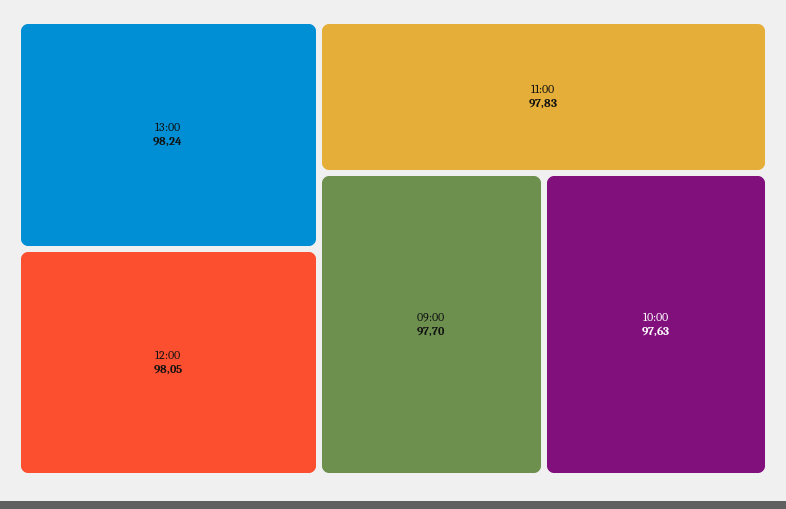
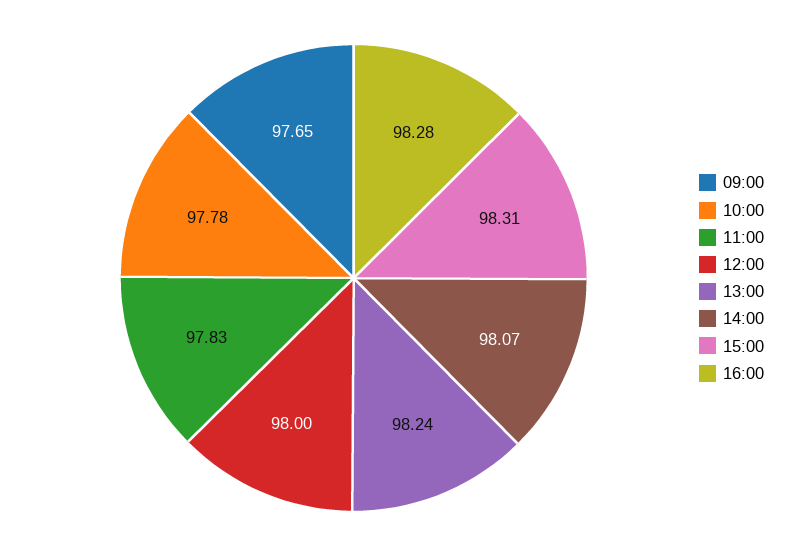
12:00: 98.05 -> 98
09:00: 97.7 -> 97.65
10:00: 97.63 -> 97.78
14:00: none -> 98.07
15:00: none -> 98.31
16:00: none -> 98.28

